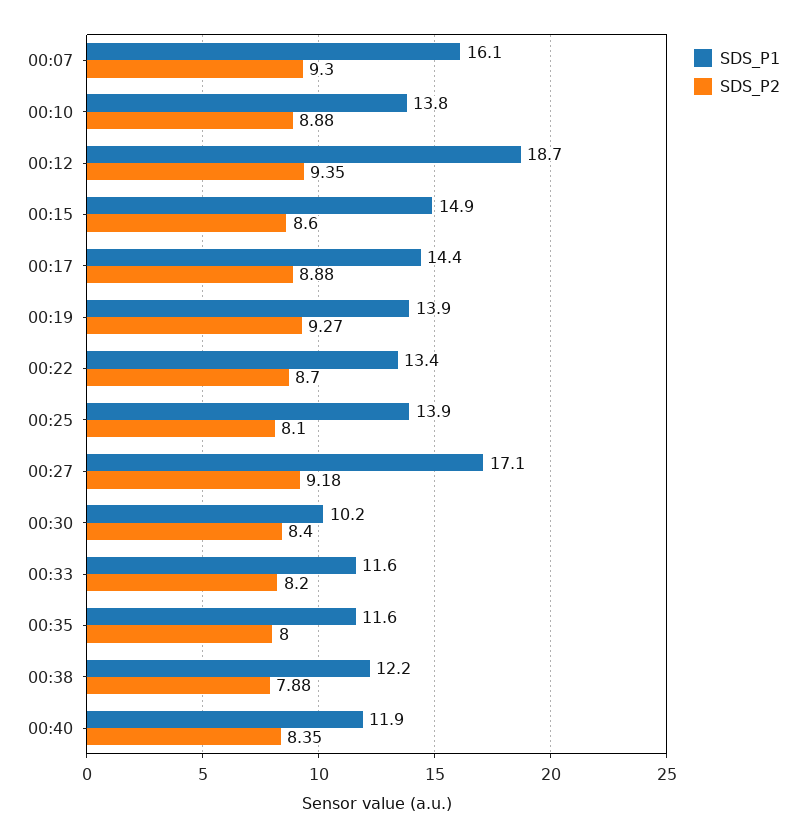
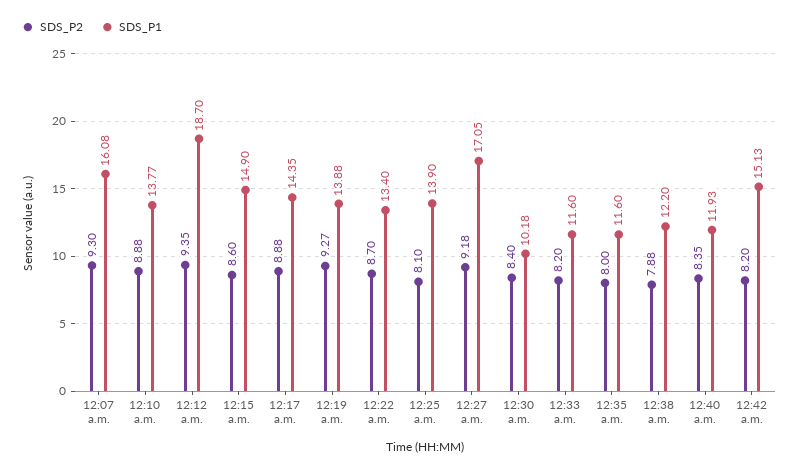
SDS_P2, 12:42 a.m.: none -> 8.2
SDS_P1, 12:42 a.m.: none -> 15.13

